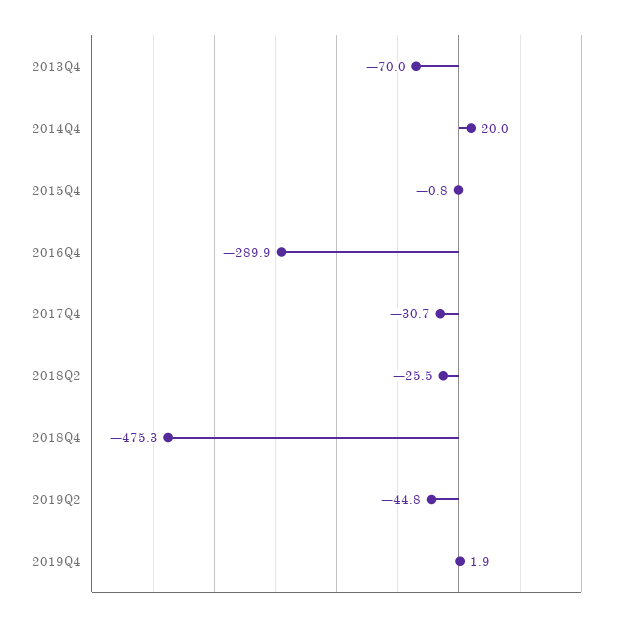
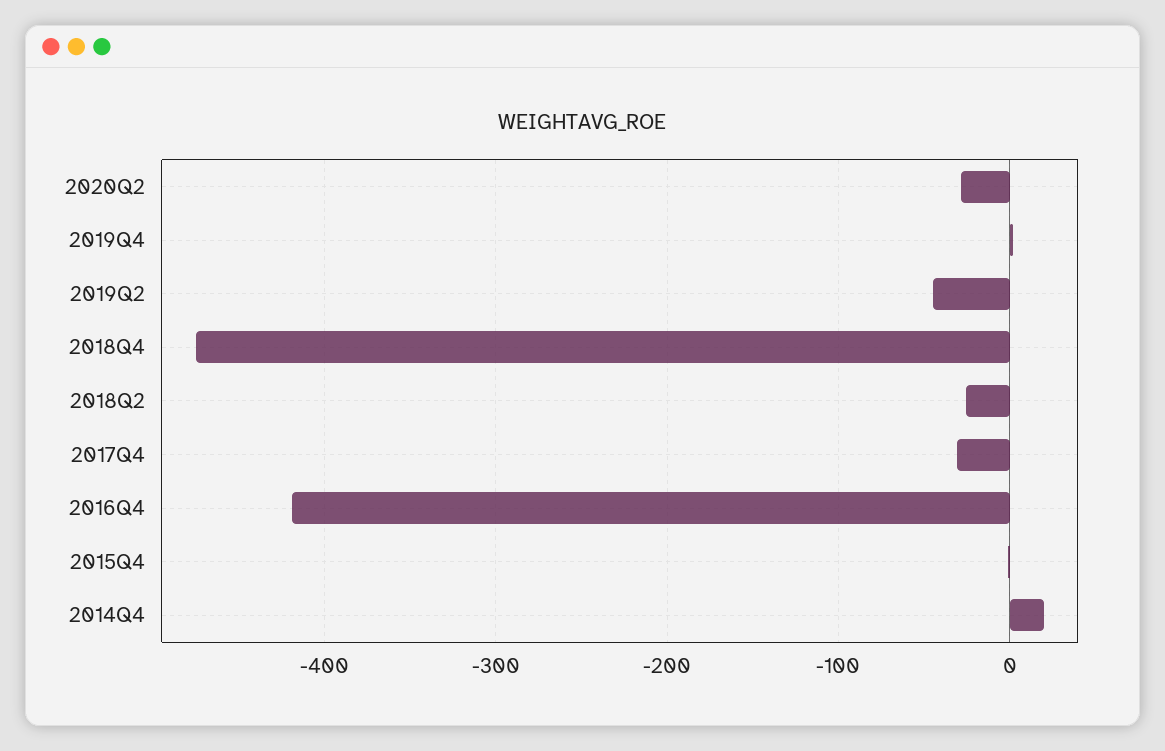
2013Q4: -70 -> none
2016Q4: -289.9 -> -420
2020Q2: none -> -30

